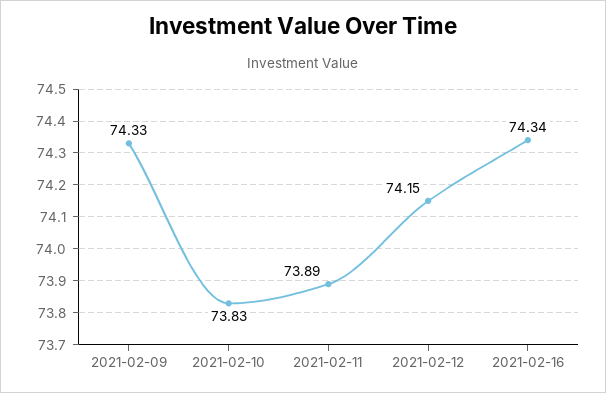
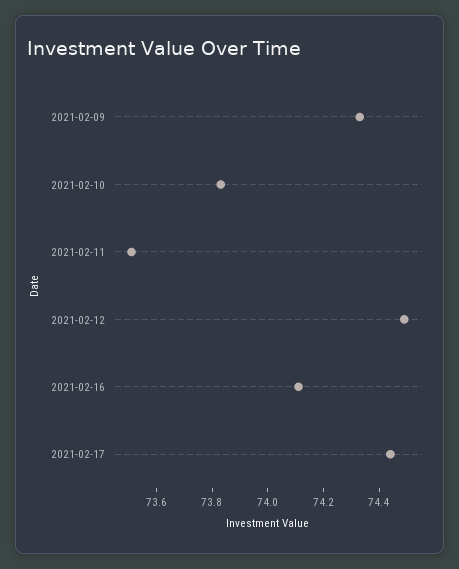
2021-02-11: 73.89 -> 73.5
2021-02-12: 74.15 -> 74.5
2021-02-16: 74.34 -> 74.1
2021-02-17: none -> 74.45

